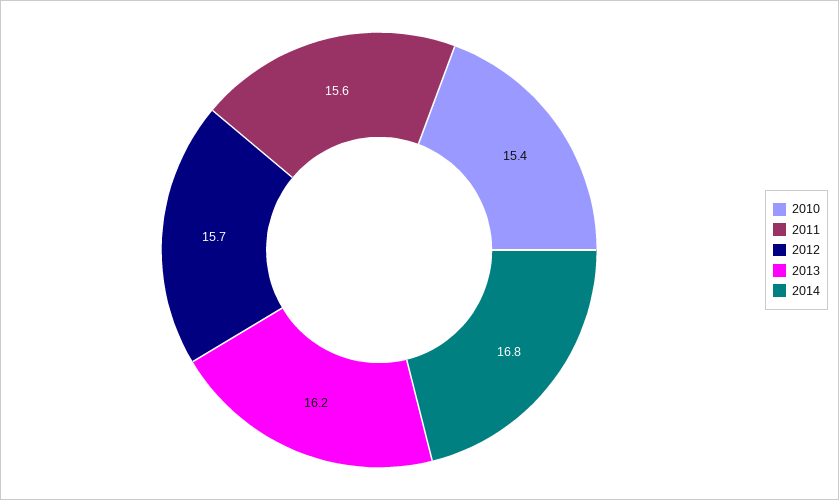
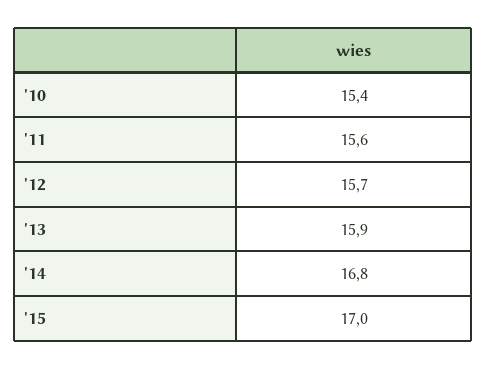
2013: 16.2 -> 15.9
'15: none -> 17

